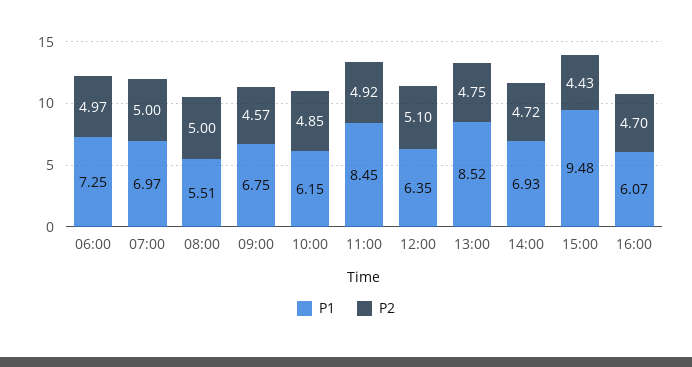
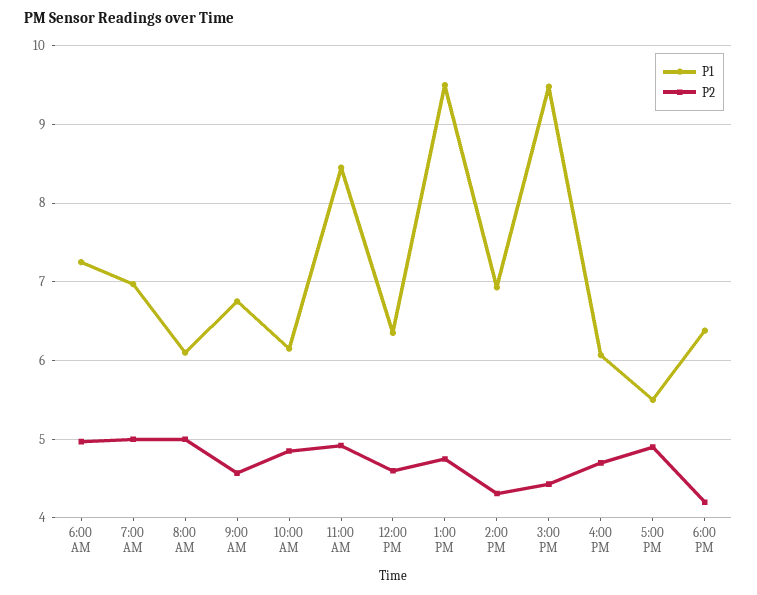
P1, 08:00: 5.51 -> 6.1
P2, 12:00: 5.1 -> 4.6
P1, 13:00: 8.52 -> 9.5
P2, 14:00: 4.72 -> 4.3
P1, 5:00 PM: none -> 5.5
P2, 5:00 PM: none -> 4.9
P1, 6:00 PM: none -> 6.4
P2, 6:00 PM: none -> 4.2

